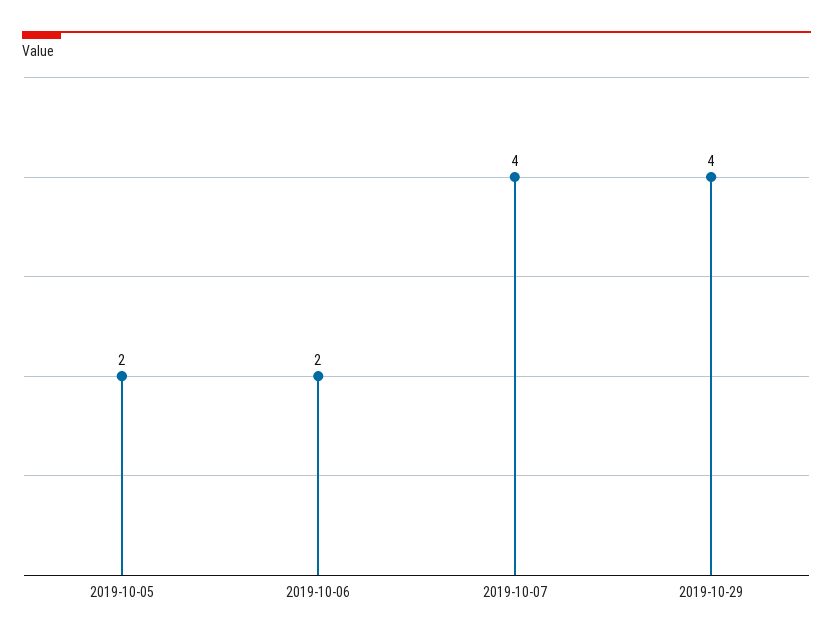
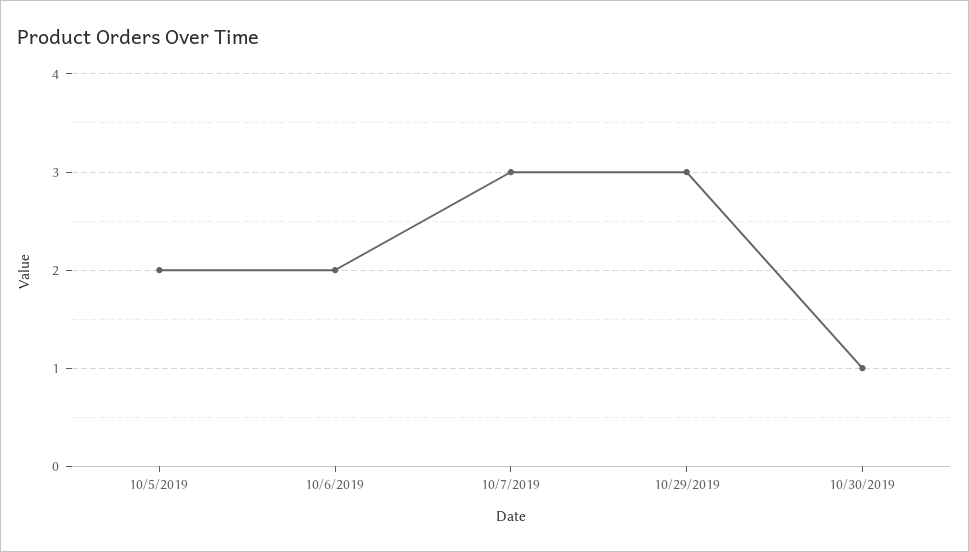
2019-10-07: 4 -> 3
2019-10-29: 4 -> 3
10/30/2019: none -> 1

